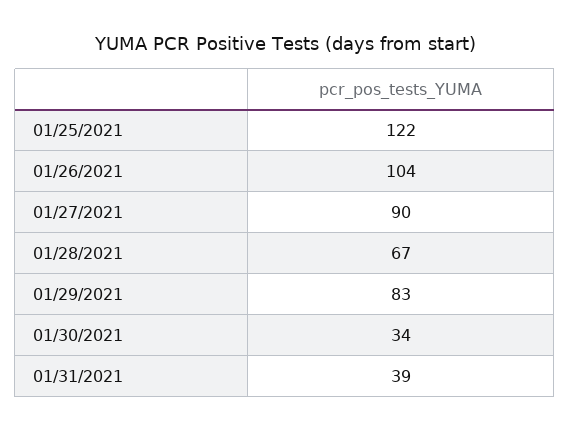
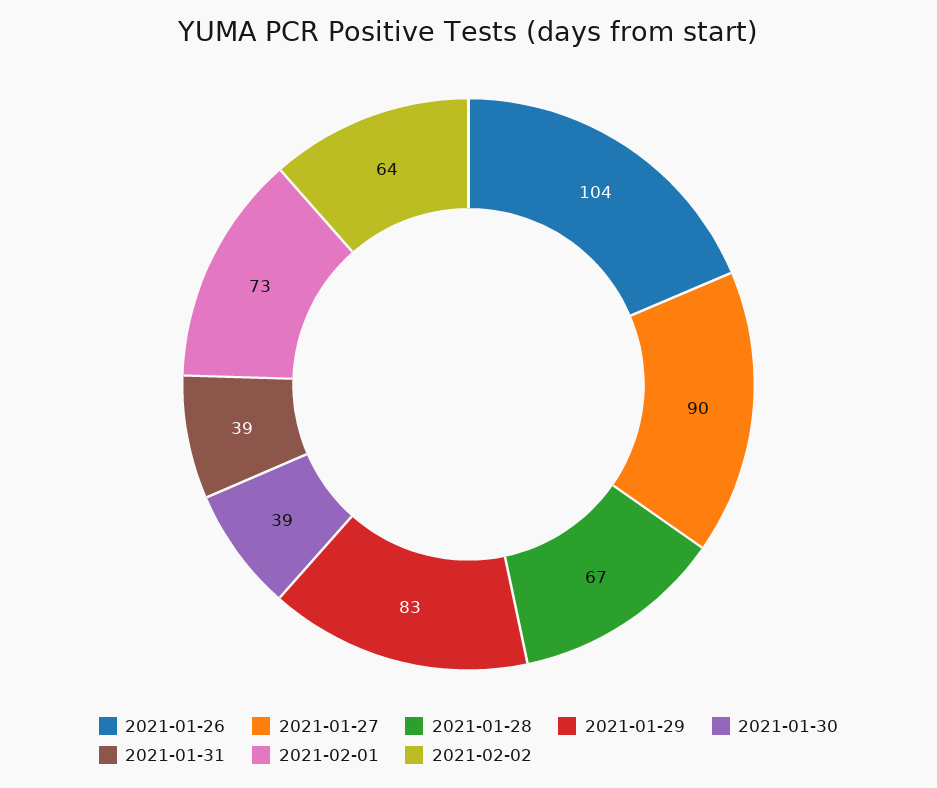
01/25/2021: 122 -> none
01/30/2021: 34 -> 39
2021-02-01: none -> 73
2021-02-02: none -> 64

